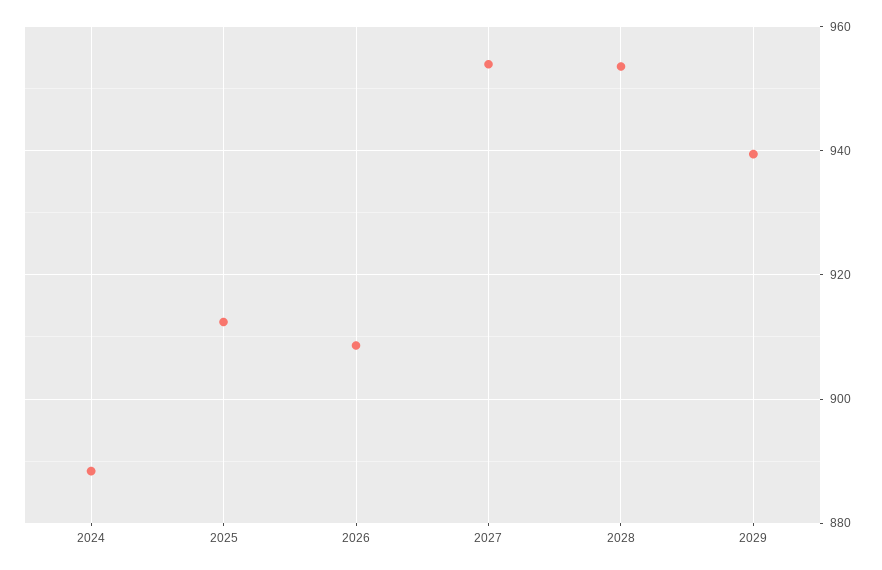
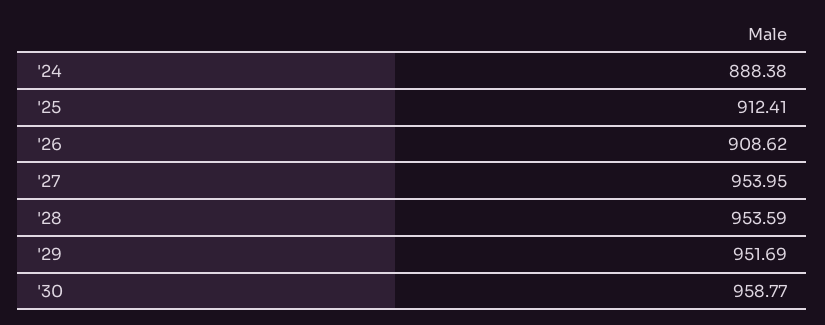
2029: 940 -> 951.69
'30: none -> 958.77

